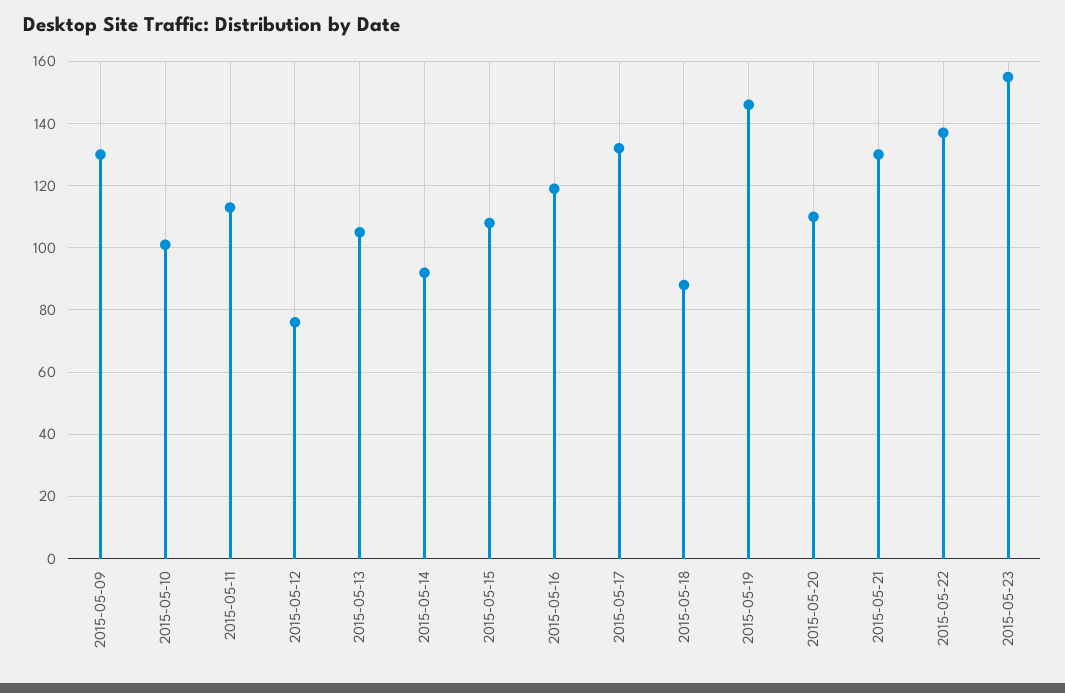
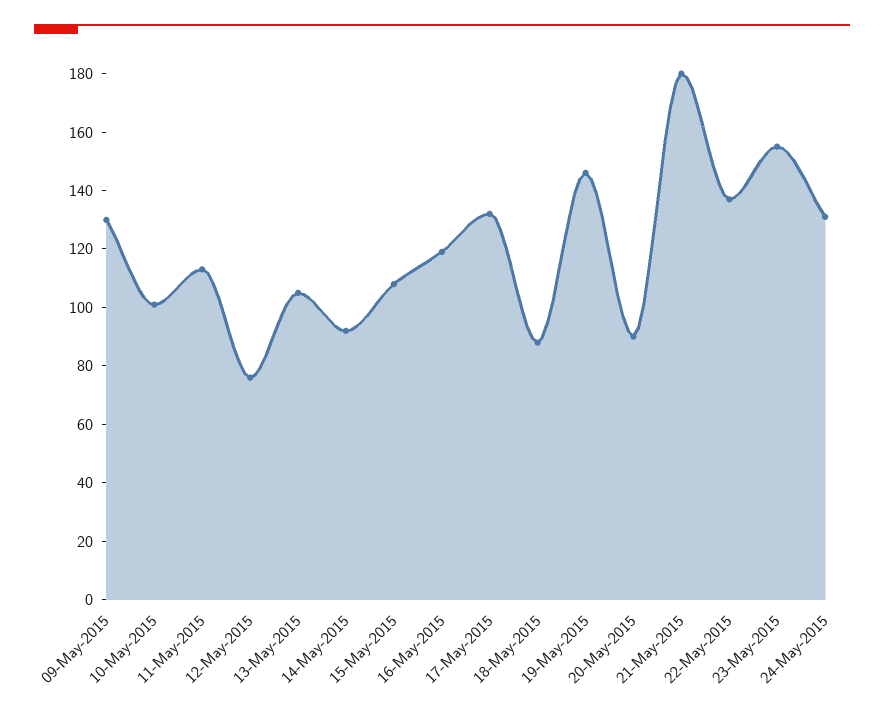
2015-05-20: 110 -> 90
2015-05-21: 130 -> 180
24-May-2015: none -> 130

